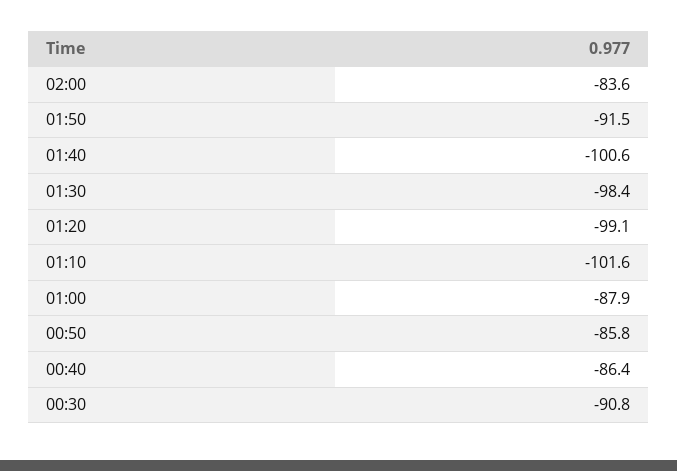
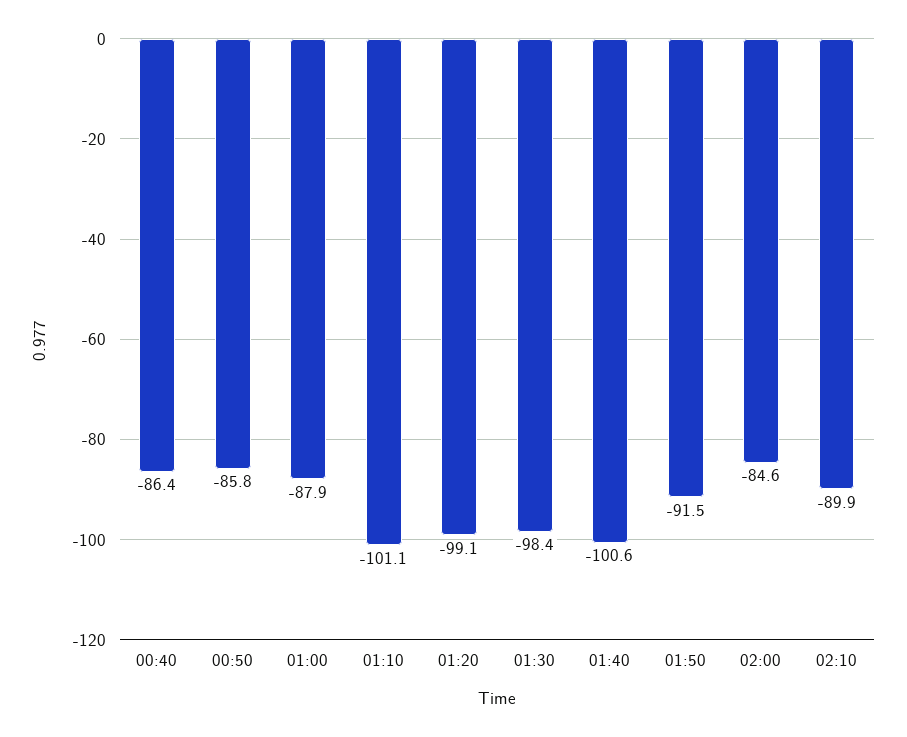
02:00: -83.6 -> -84.6
01:10: -101.6 -> -101.1
00:30: -90.8 -> none
02:10: none -> -89.9

